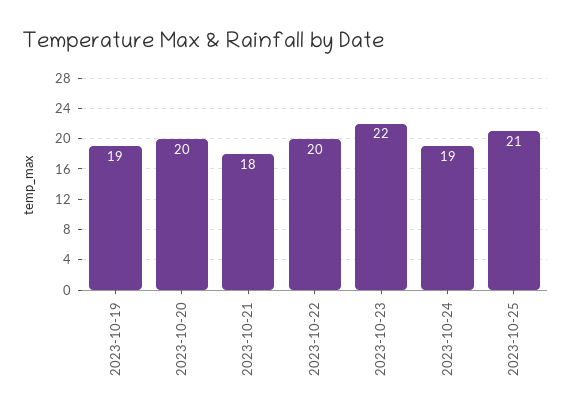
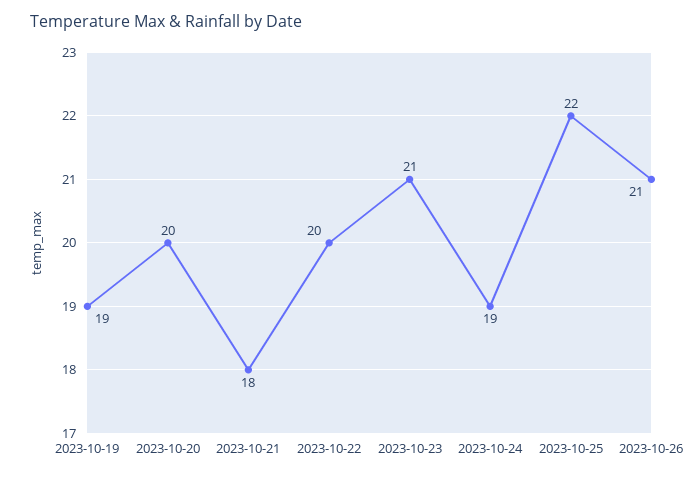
2023-10-23: 22 -> 21
2023-10-25: 21 -> 22
2023-10-26: none -> 21

